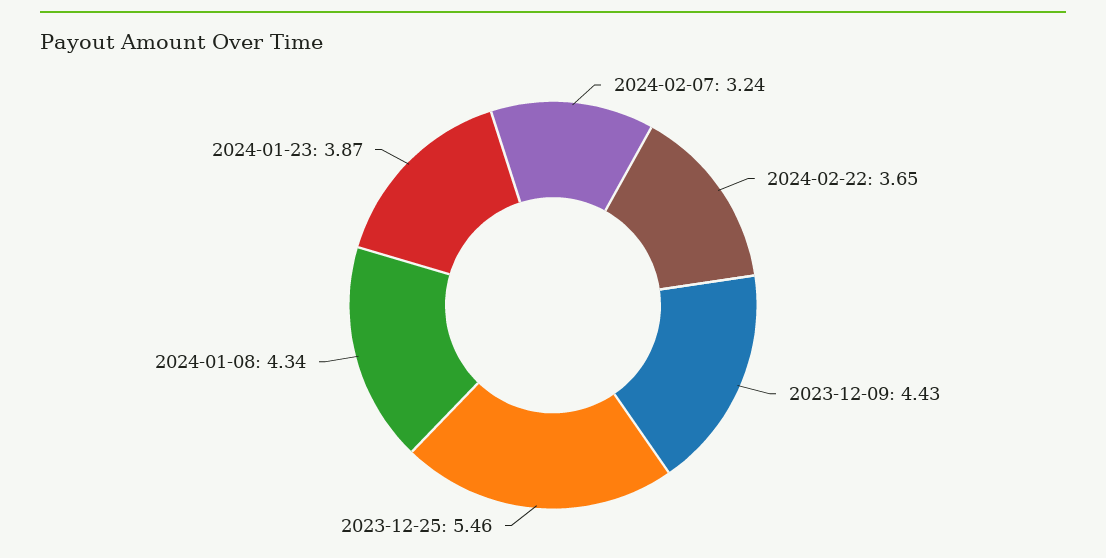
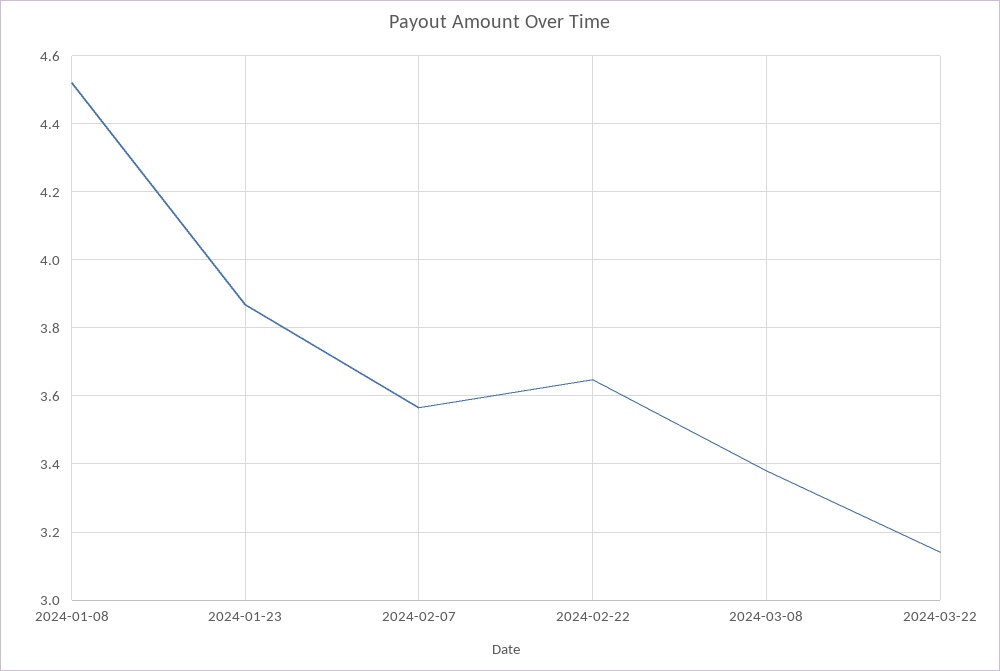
2024-02-07: 3.24 -> 3.56
2023-12-09: 4.43 -> none
2023-12-25: 5.46 -> none
2024-01-08: 4.34 -> 4.52
2024-03-08: none -> 3.38
2024-03-22: none -> 3.14

